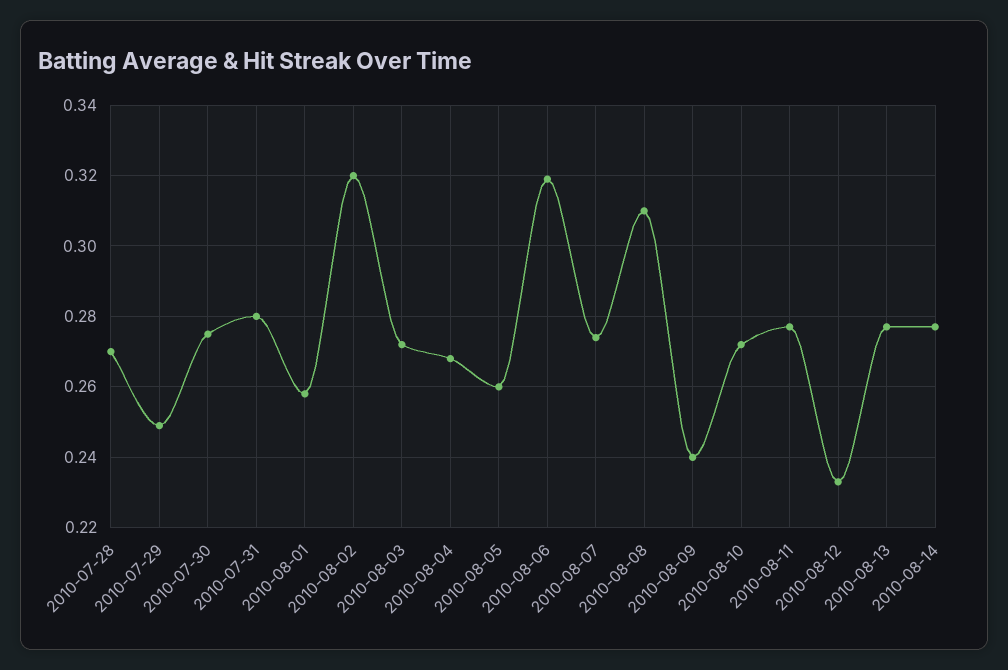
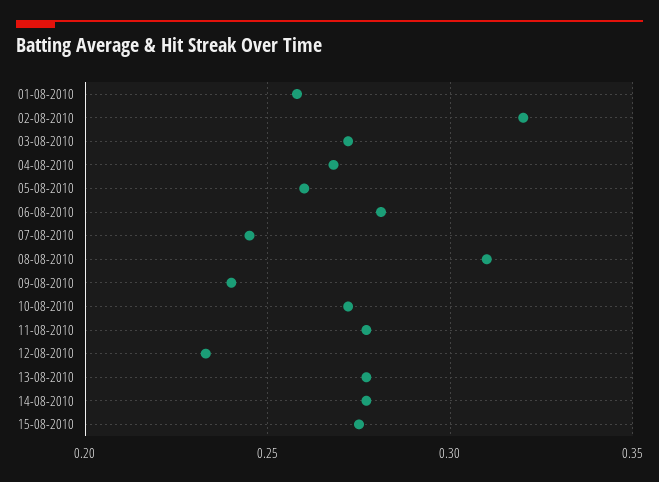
2010-07-28: 0.27 -> none
2010-07-29: 0.25 -> none
2010-07-30: 0.275 -> none
2010-07-31: 0.28 -> none
2010-08-06: 0.32 -> 0.28
2010-08-07: 0.275 -> 0.245
15-08-2010: none -> 0.275

